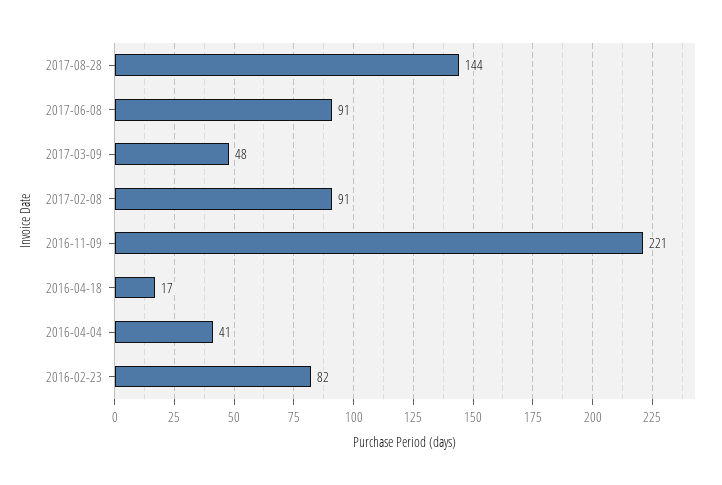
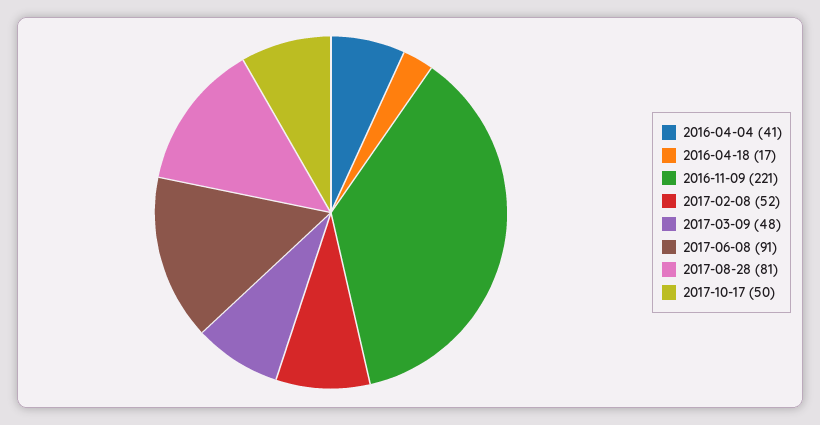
2017-08-28: 144 -> 81
2017-02-08: 91 -> 52
2016-02-23: 82 -> none
2017-10-17: none -> 50

